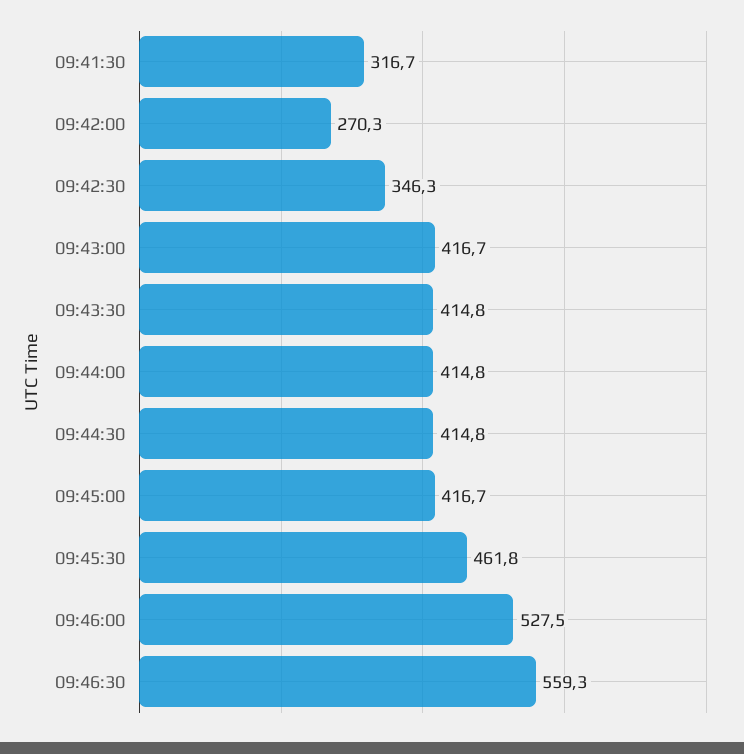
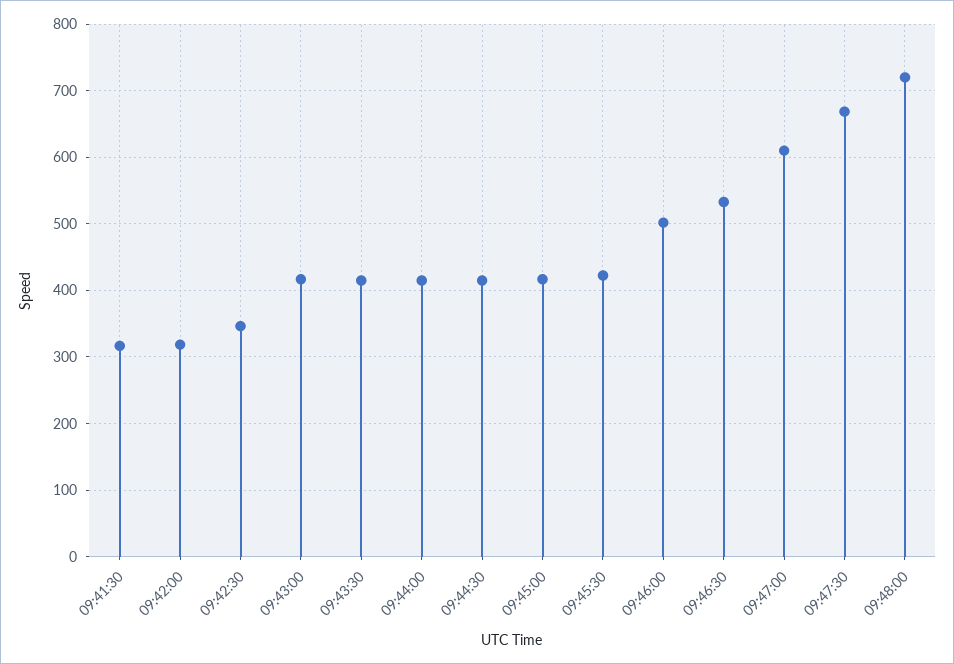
09:42:00: 270.3 -> 320
09:45:30: 461.8 -> 420
09:46:00: 527.5 -> 500
09:46:30: 559.3 -> 530
09:47:00: none -> 610
09:47:30: none -> 670
09:48:00: none -> 720

